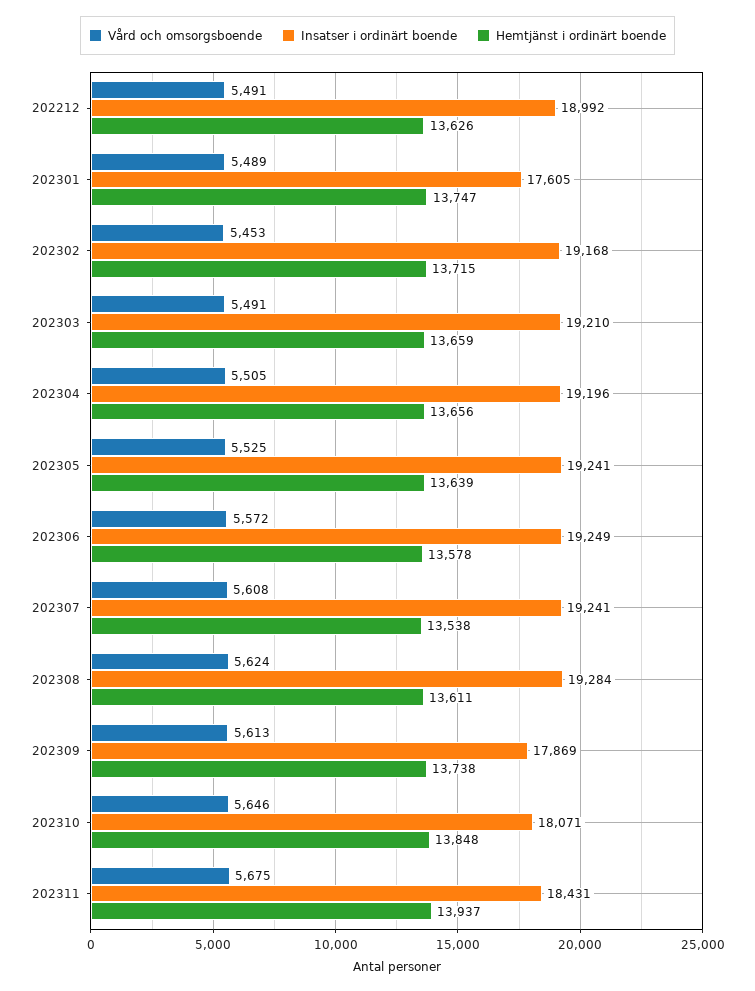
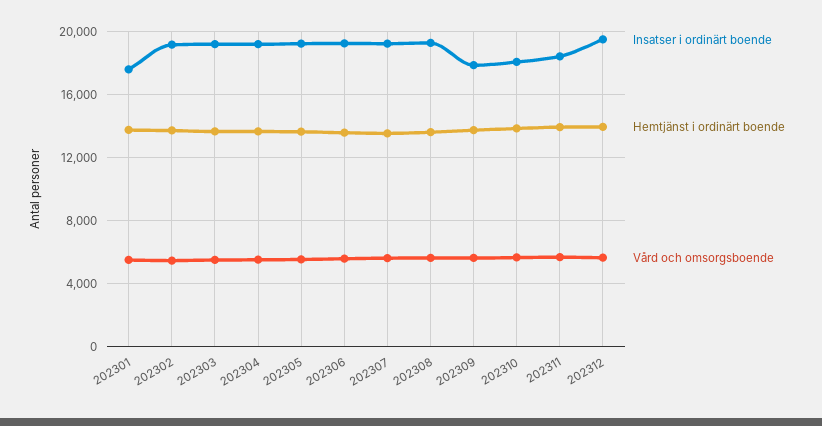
Vård och omsorgsboende, 202212: 5491 -> none
Insatser i ordinärt boende, 202212: 18992 -> none
Hemtjänst i ordinärt boende, 202212: 13626 -> none
Insatser i ordinärt boende, 202312: none -> 19500
Hemtjänst i ordinärt boende, 202312: none -> 14000
Vård och omsorgsboende, 202312: none -> 5500

